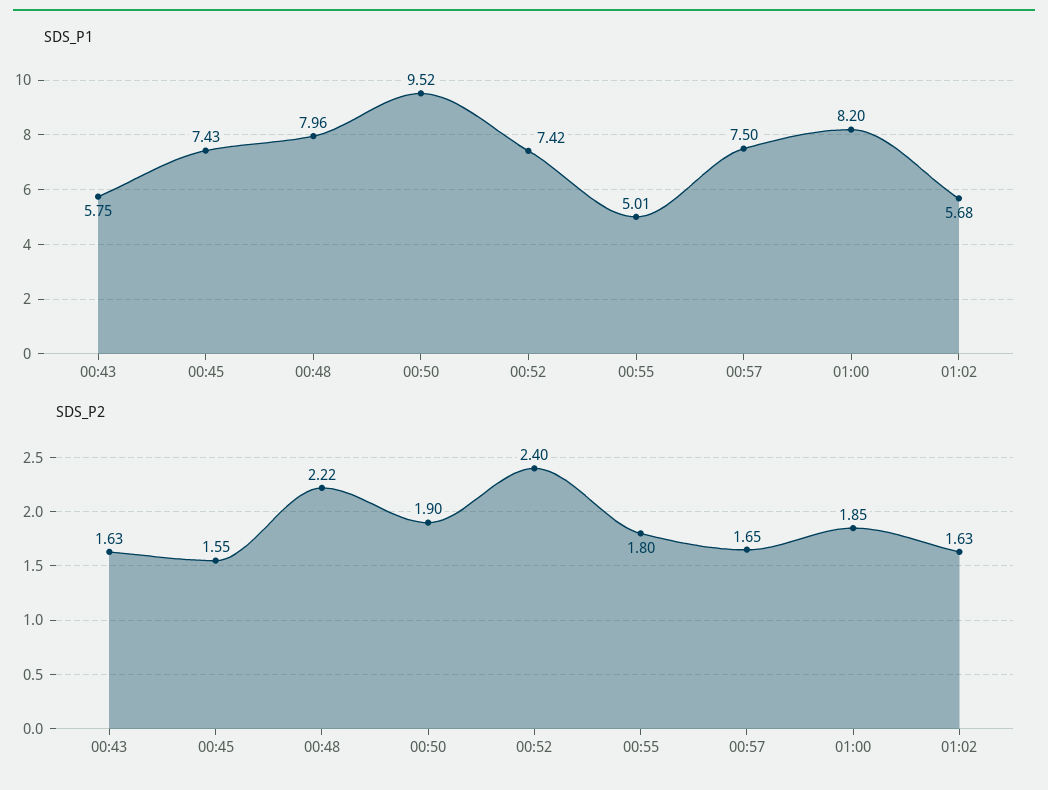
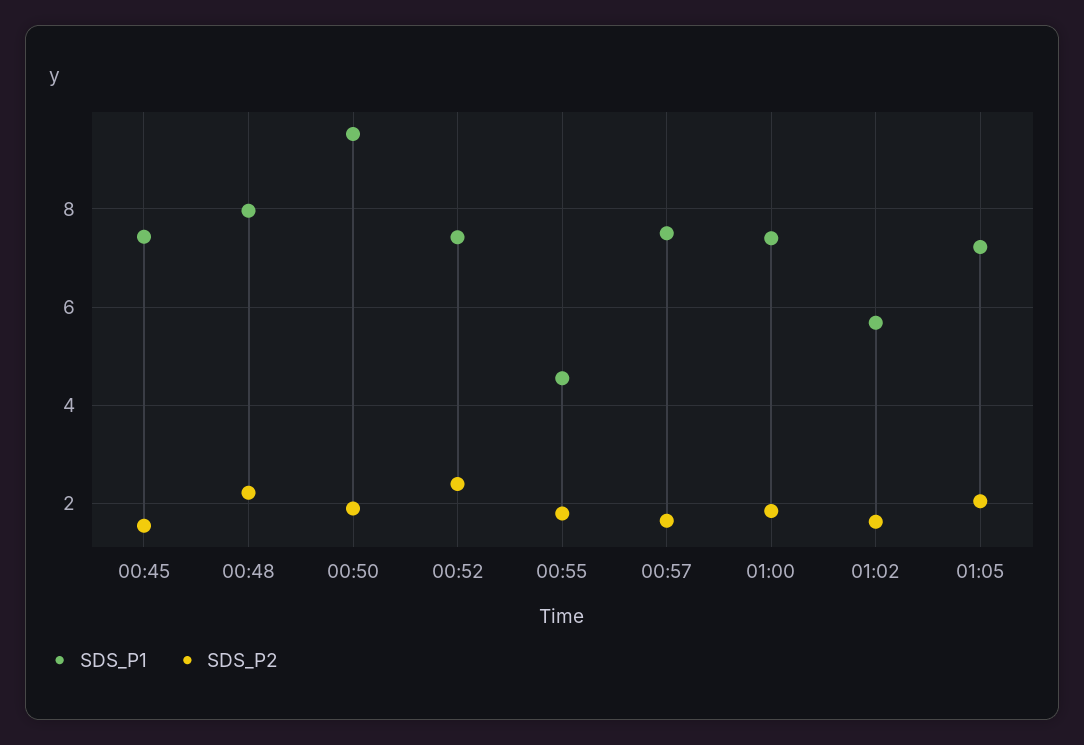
SDS_P1, 00:43: 5.75 -> none
SDS_P1, 00:55: 5.01 -> 4.6
SDS_P1, 01:00: 8.2 -> 7.4
SDS_P2, 00:43: 1.63 -> none
SDS_P1, 01:05: none -> 7.2
SDS_P2, 01:05: none -> 2

